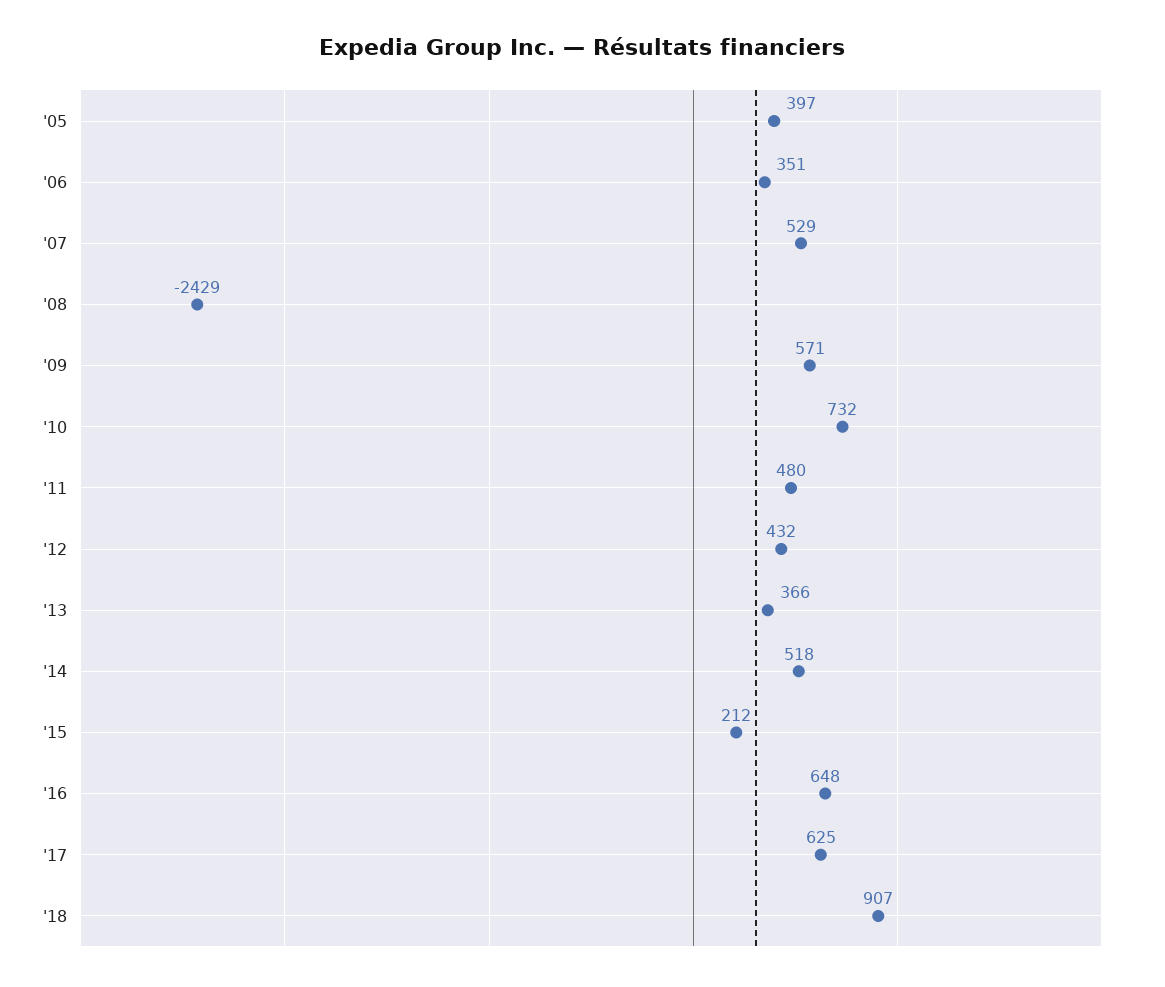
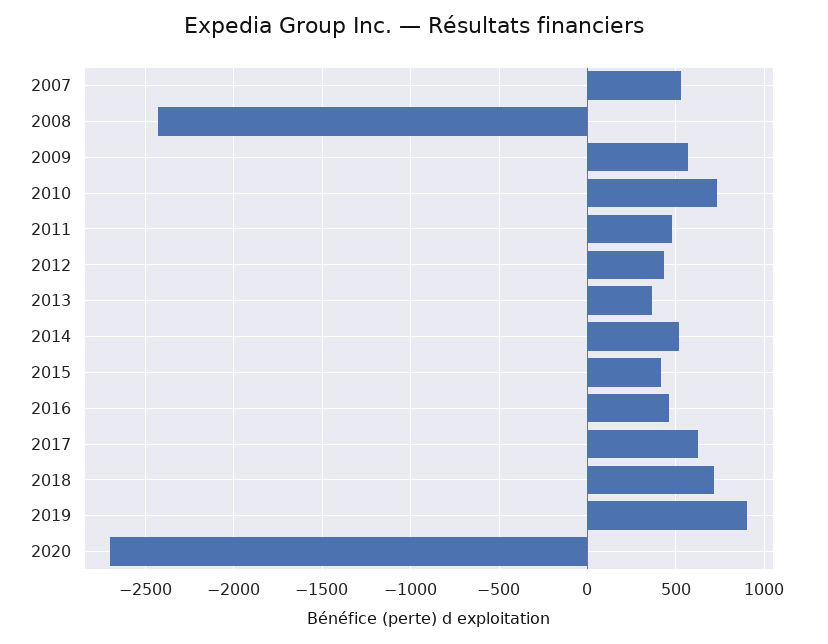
'05: 397 -> none
'06: 351 -> none
'15: 212 -> 400
'16: 648 -> 450
'18: 907 -> 700
2019: none -> 900
2020: none -> -2700

